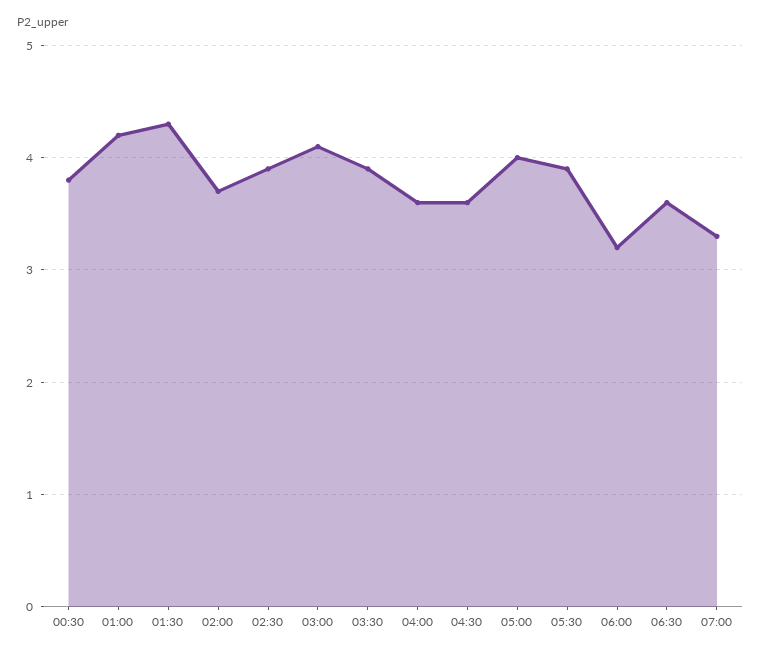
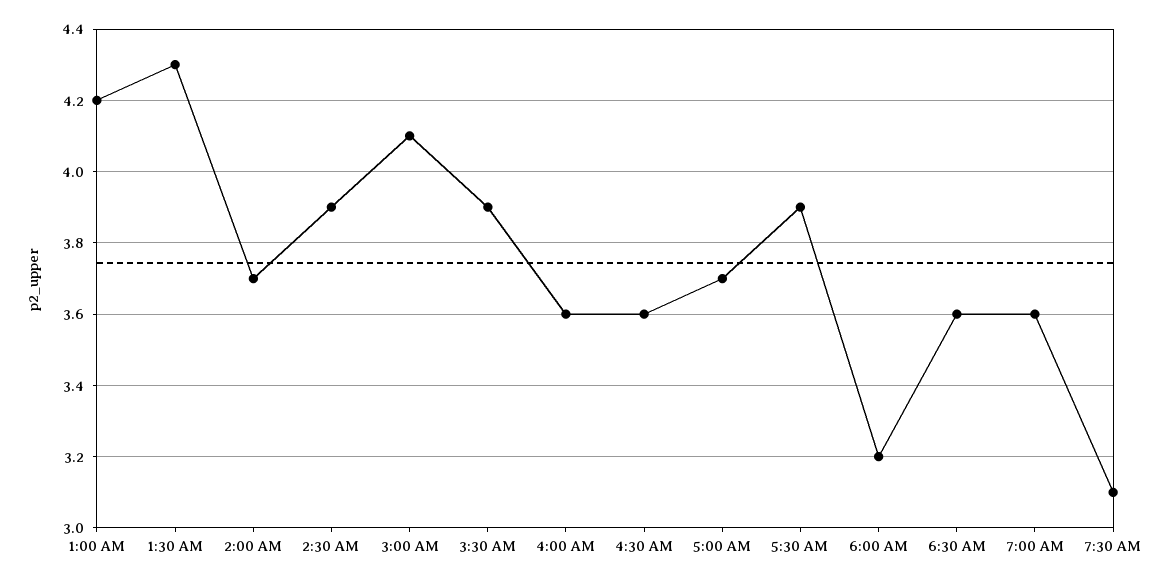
00:30: 3.8 -> none
05:00: 4 -> 3.7
07:00: 3.3 -> 3.6
7:30 AM: none -> 3.1

